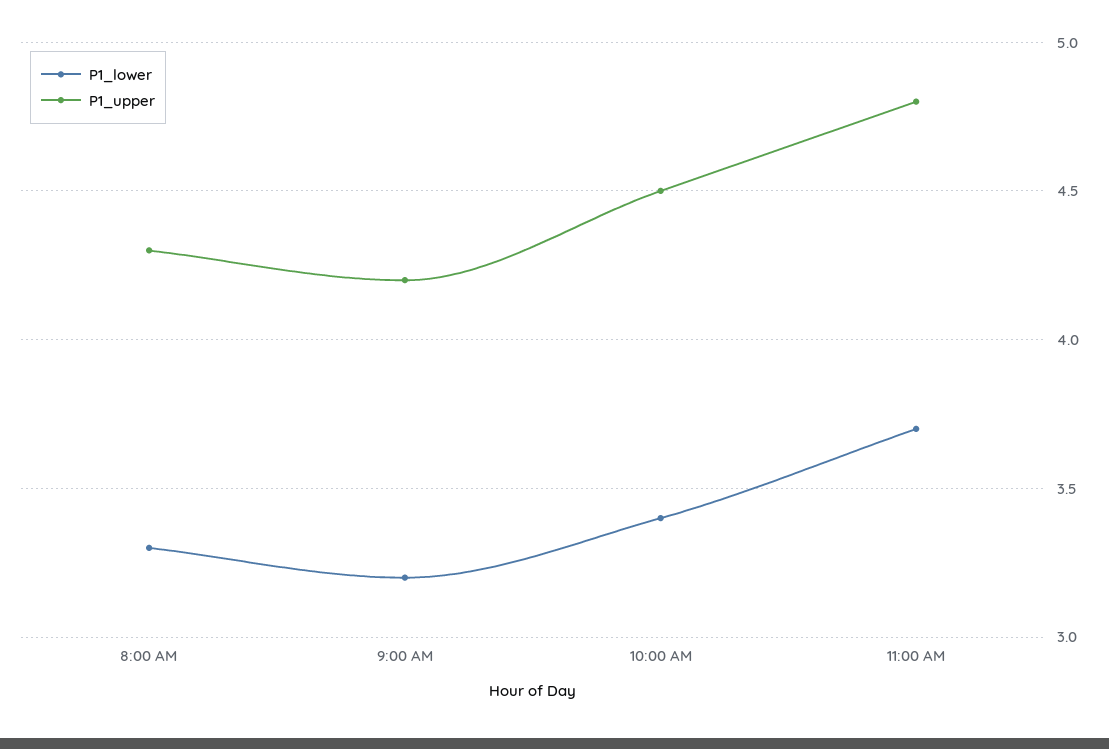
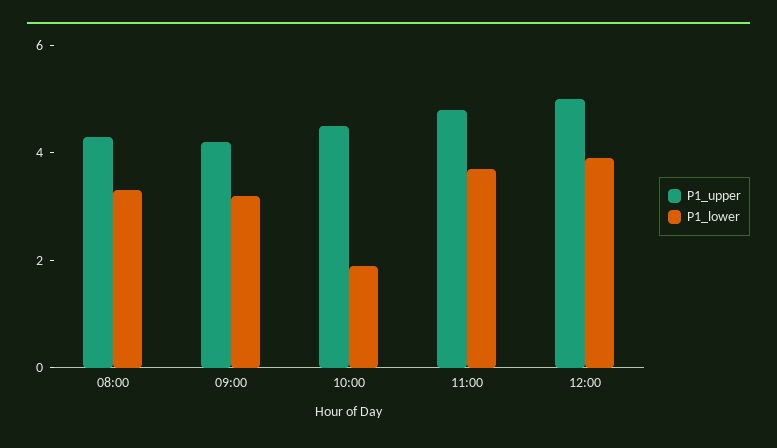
P1_lower, 10:00 AM: 3.4 -> 2
P1_upper, 12:00: none -> 5
P1_lower, 12:00: none -> 4

